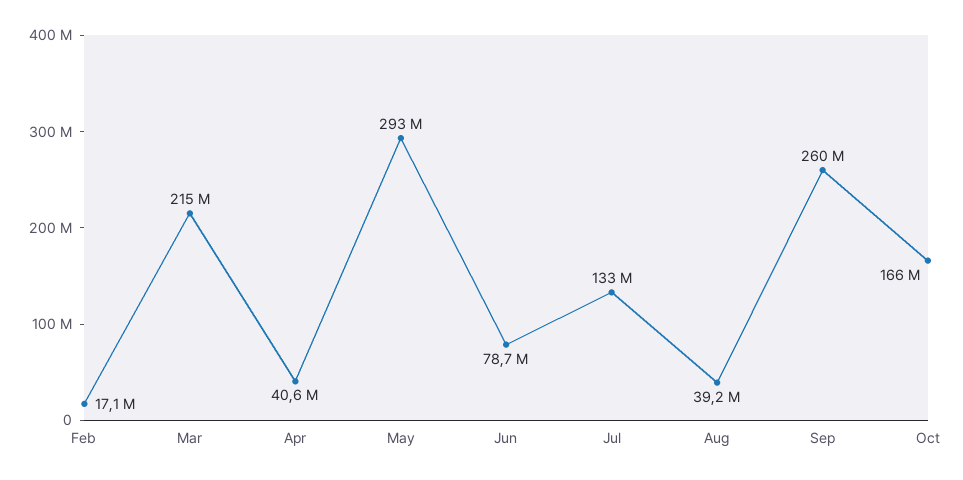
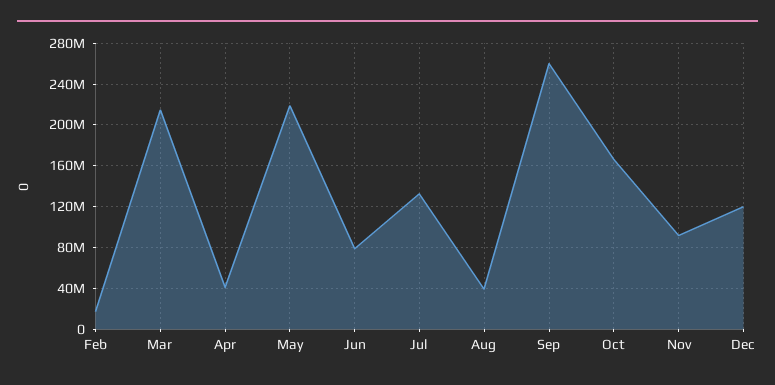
May: 293000000 -> 220000000
Nov: none -> 90000000
Dec: none -> 120000000

